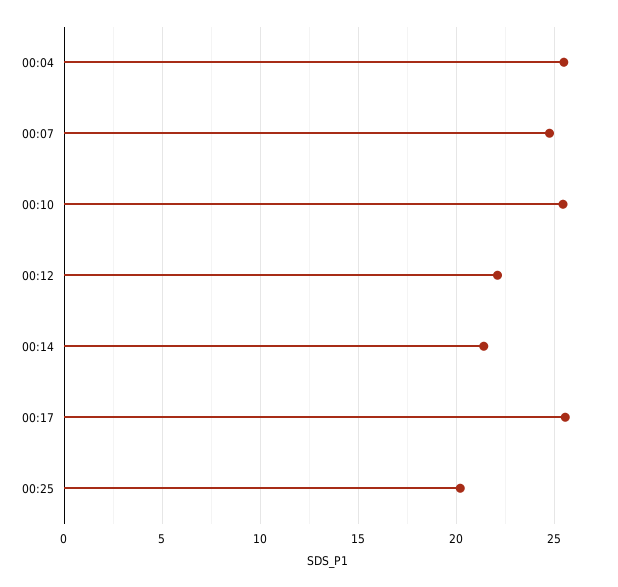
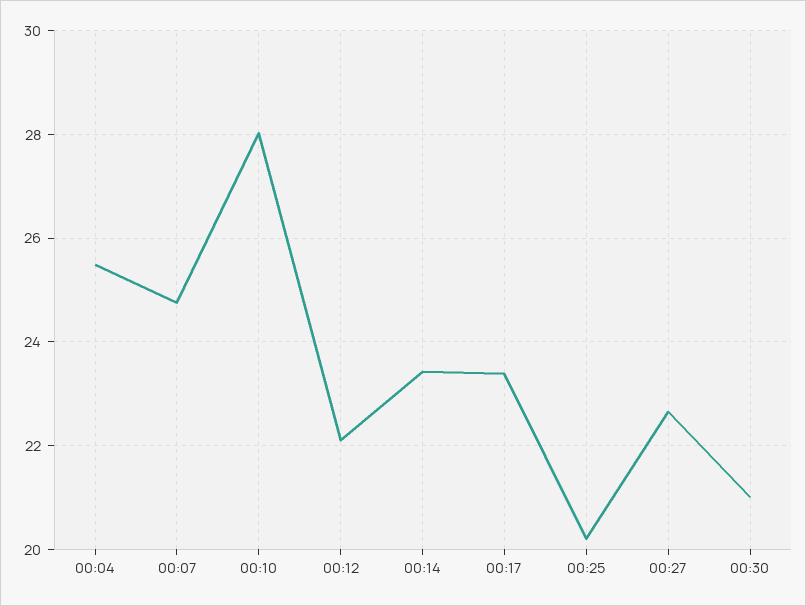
00:10: 25.5 -> 28
00:14: 21.5 -> 23.4
00:17: 25.5 -> 23.4
00:27: none -> 22.6
00:30: none -> 21

